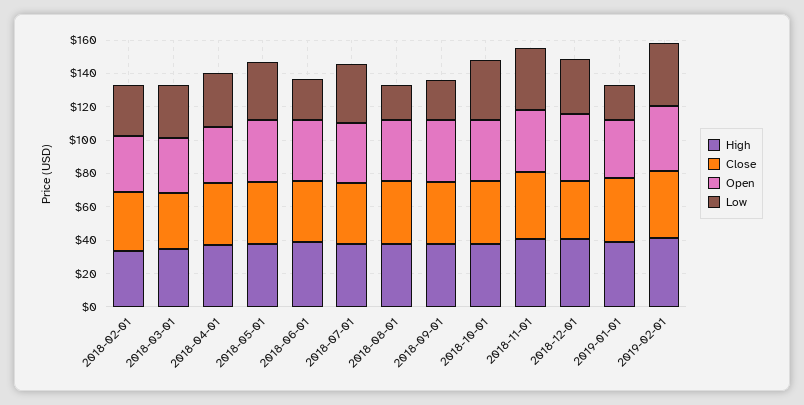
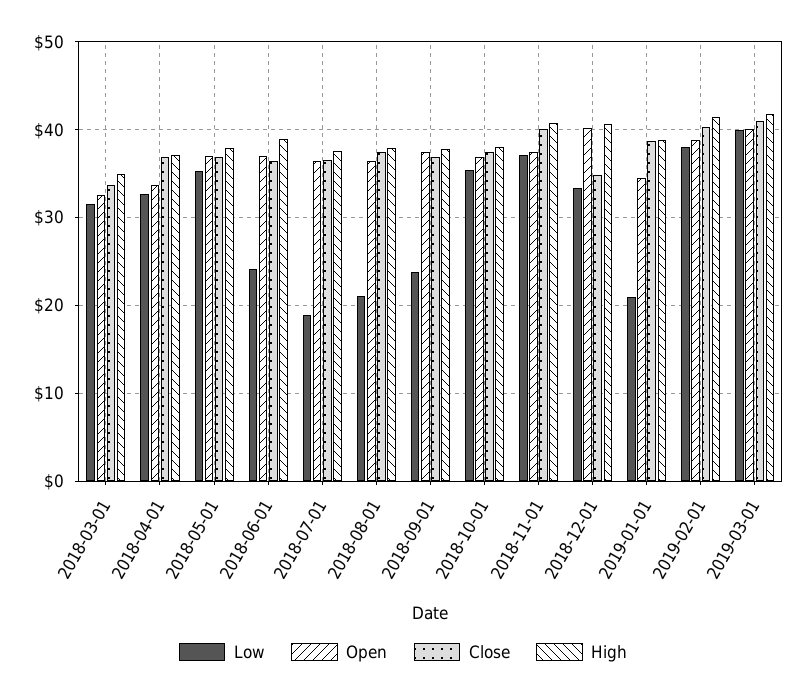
High, 2018-02-01: 35 -> none
Close, 2018-02-01: 35 -> none
Open, 2018-02-01: 35 -> none
Low, 2018-02-01: 30 -> none
Low, 2018-07-01: 35 -> 19
Low, 2019-03-01: none -> 40
Open, 2019-03-01: none -> 40
Close, 2019-03-01: none -> 41
High, 2019-03-01: none -> 42

